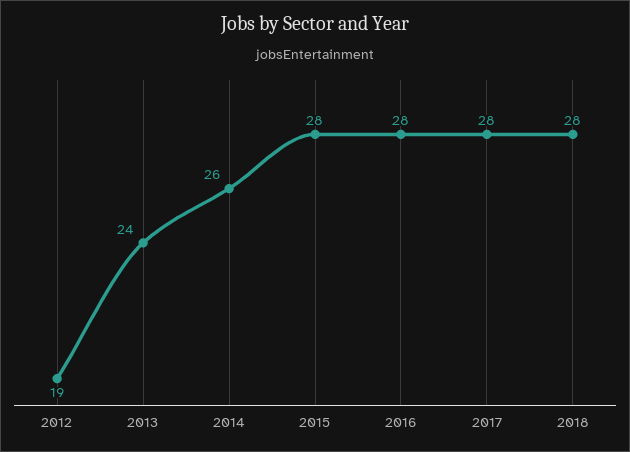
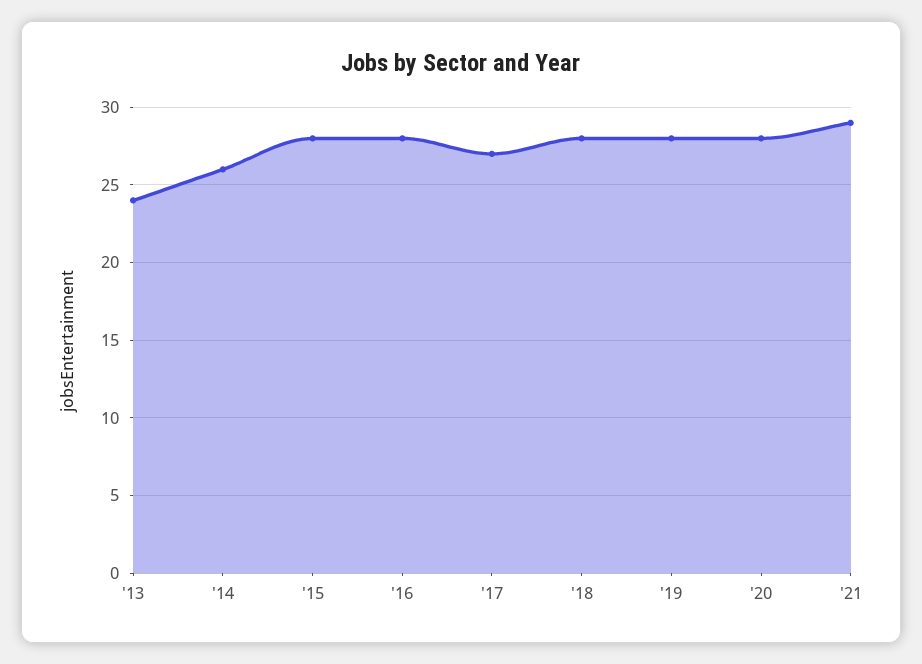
2012: 19 -> none
2017: 28 -> 27
'19: none -> 28
'20: none -> 28
'21: none -> 29

